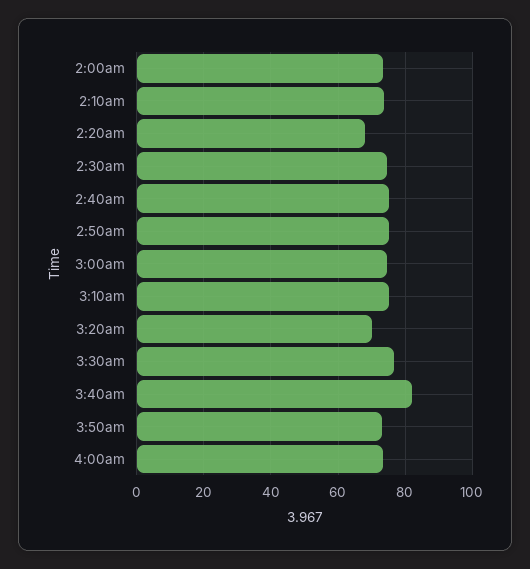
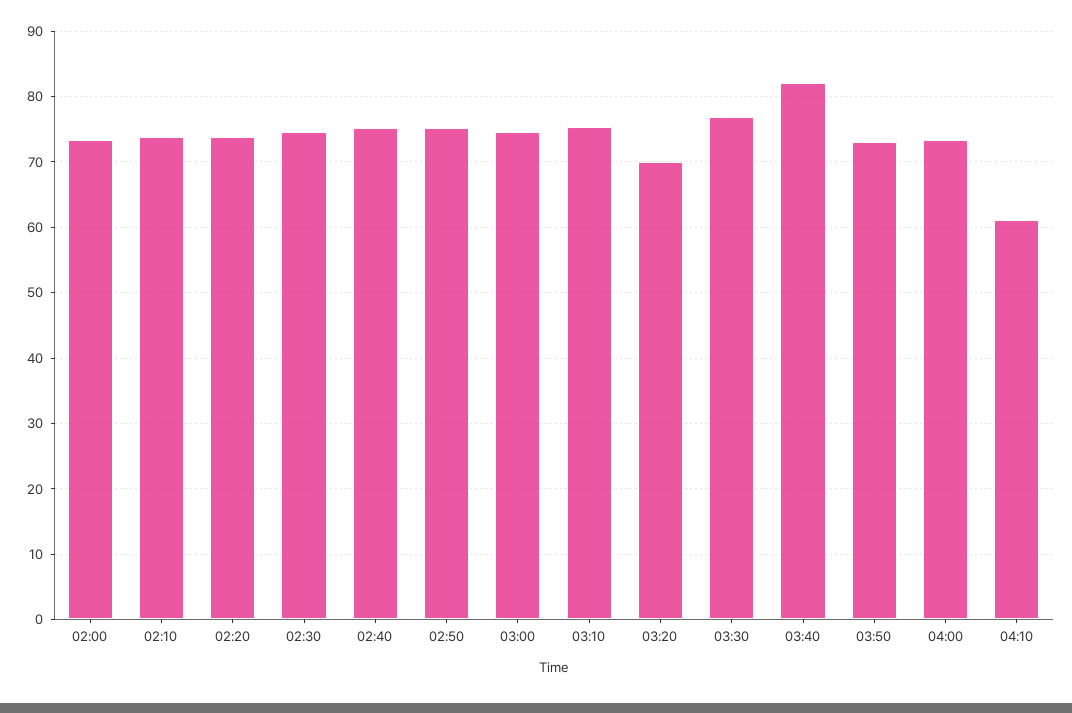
2:20am: 68 -> 74
04:10: none -> 61

